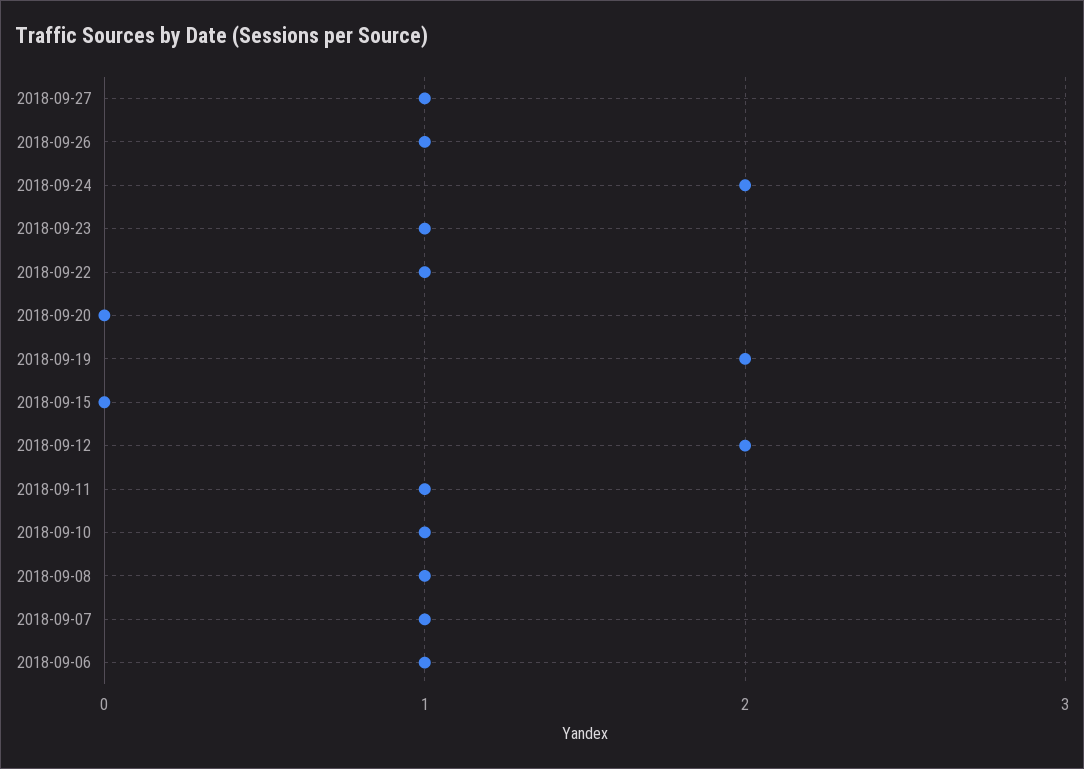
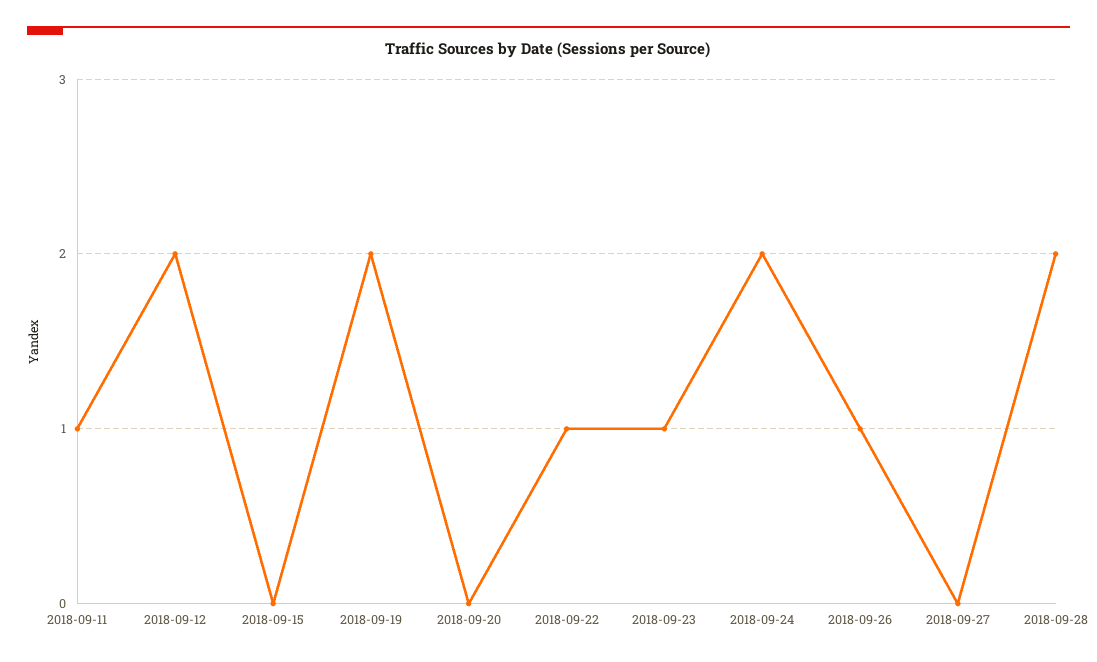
2018-09-27: 1 -> 0
2018-09-10: 1 -> none
2018-09-08: 1 -> none
2018-09-07: 1 -> none
2018-09-06: 1 -> none
2018-09-28: none -> 2

